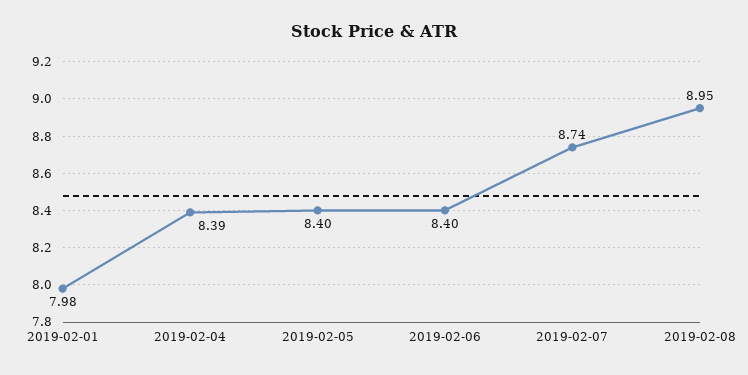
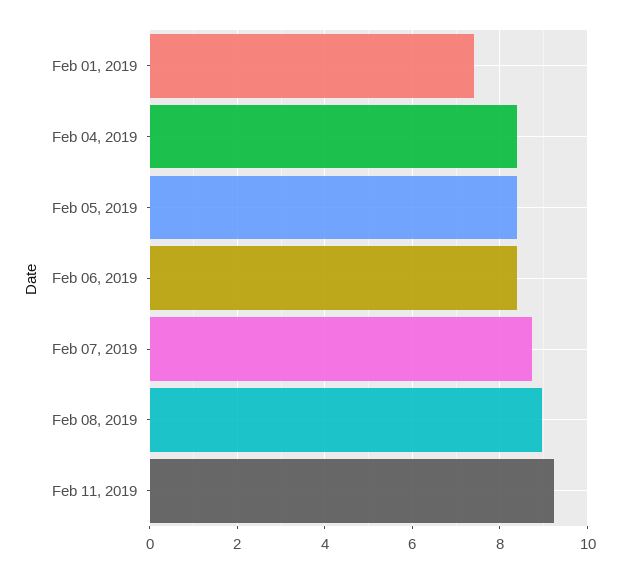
2019-02-01: 7.98 -> 7.4
Feb 11, 2019: none -> 9.2

